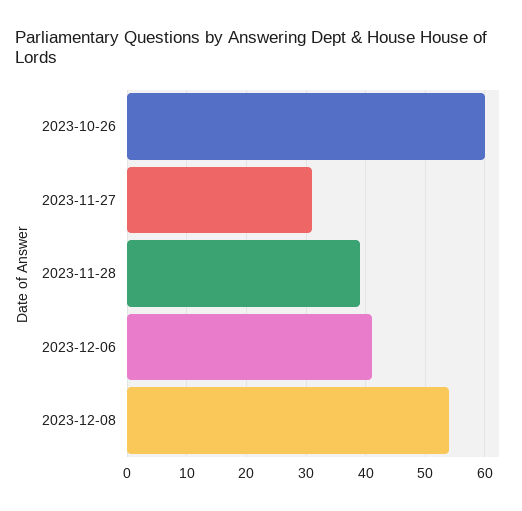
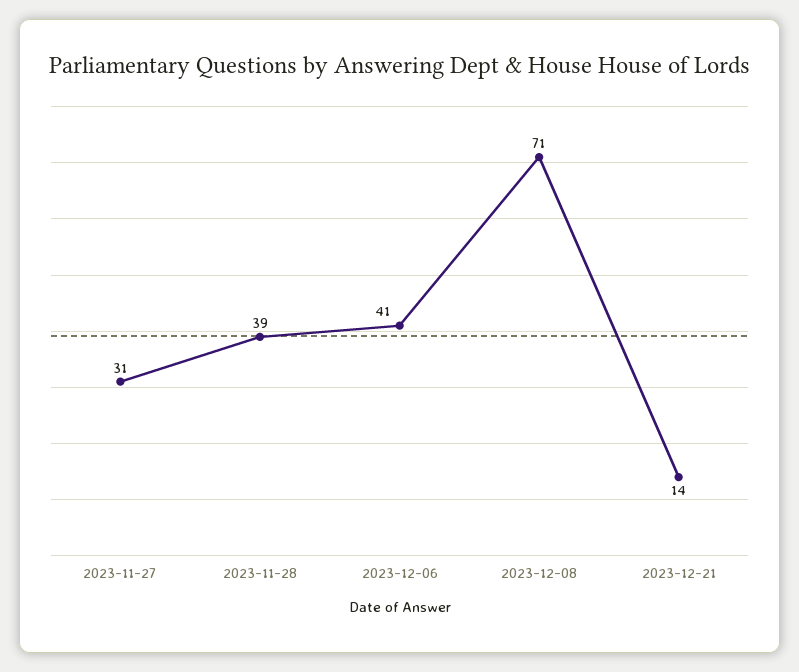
2023-10-26: 60 -> none
2023-12-08: 55 -> 71
2023-12-21: none -> 14

